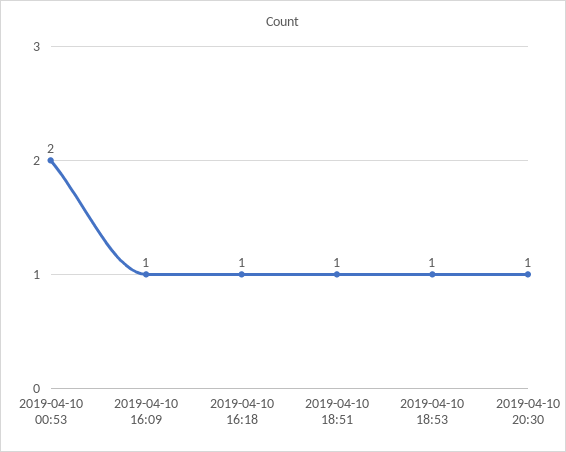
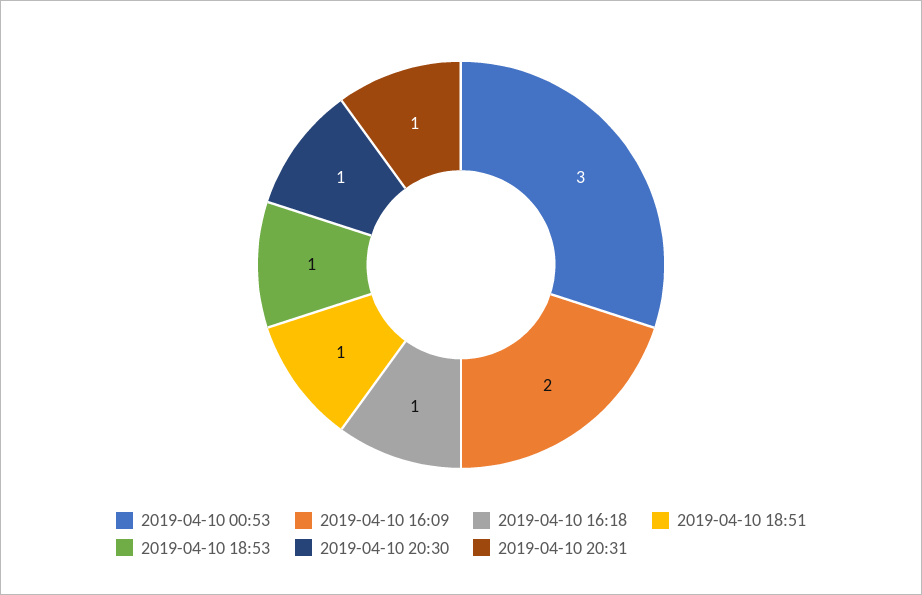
2019-04-10 00:53: 2 -> 3
2019-04-10 16:09: 1 -> 2
2019-04-10 20:31: none -> 1

